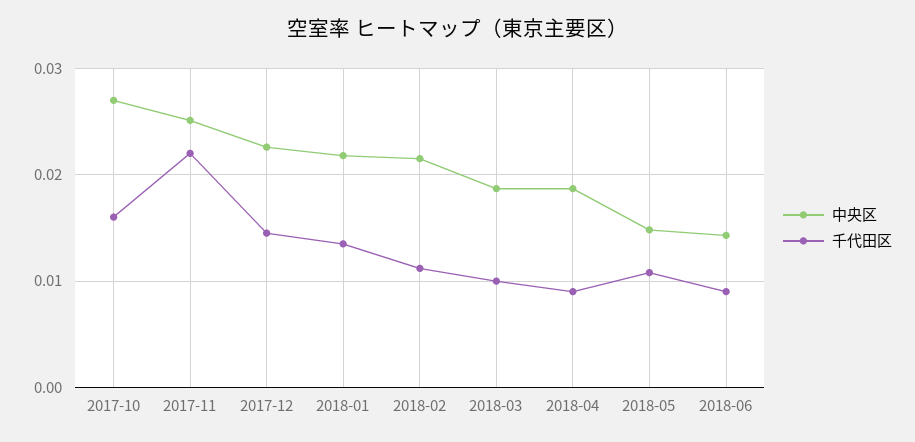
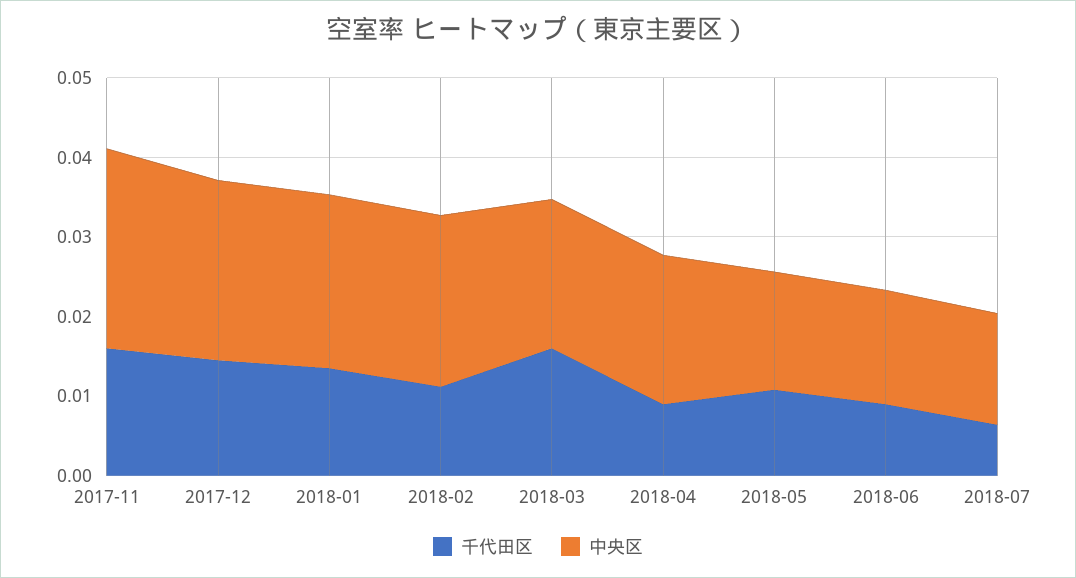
中央区, 2017-10: 0.027 -> none
千代田区, 2017-10: 0.016 -> none
千代田区, 2017-11: 0.022 -> 0.016
千代田区, 2018-03: 0.01 -> 0.016
千代田区, 2018-07: none -> 0.006
中央区, 2018-07: none -> 0.014

